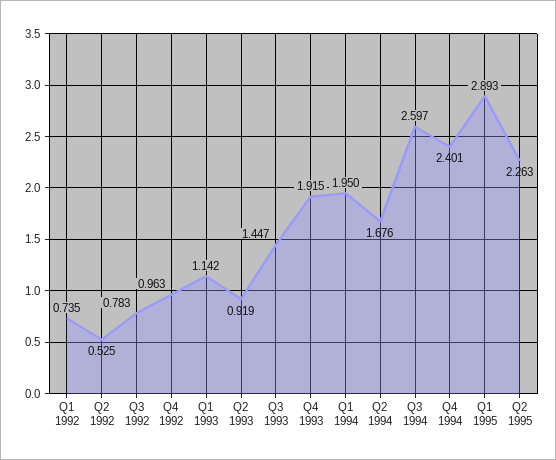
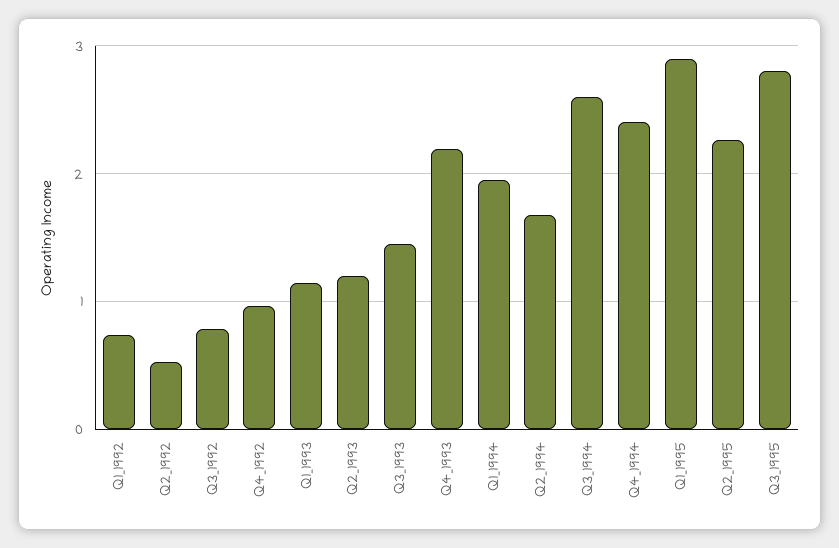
Q2 1993: 0.919 -> 1.2
Q4 1993: 1.915 -> 2.2
Q3_1995: none -> 2.8

